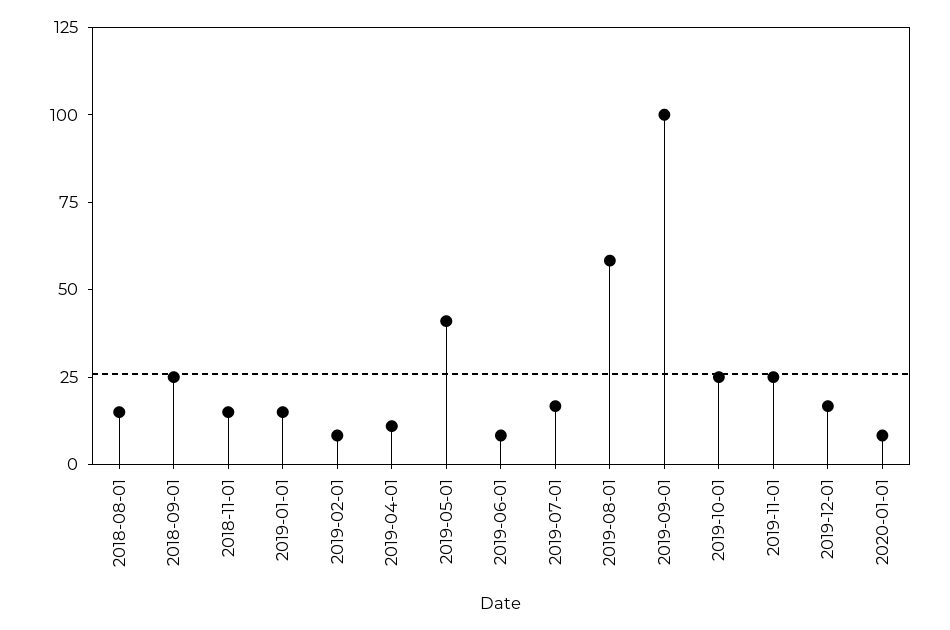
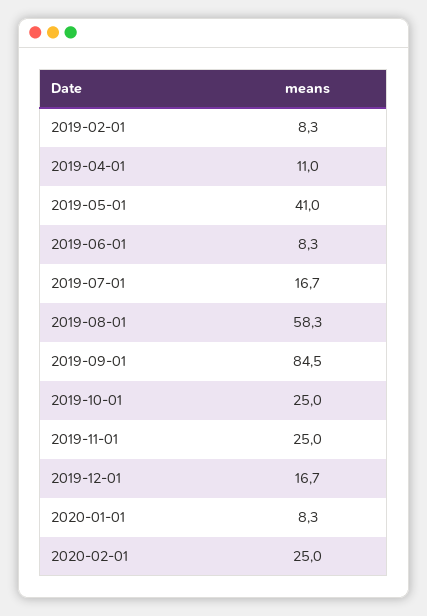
2018-08-01: 15 -> none
2018-09-01: 25 -> none
2018-11-01: 15 -> none
2019-01-01: 15 -> none
2019-09-01: 100 -> 84.5
2020-02-01: none -> 25

